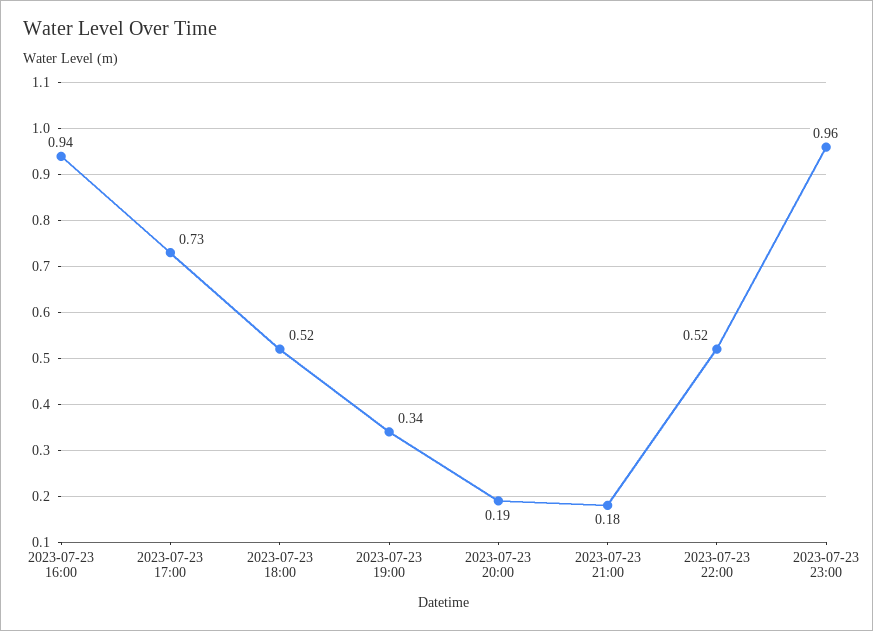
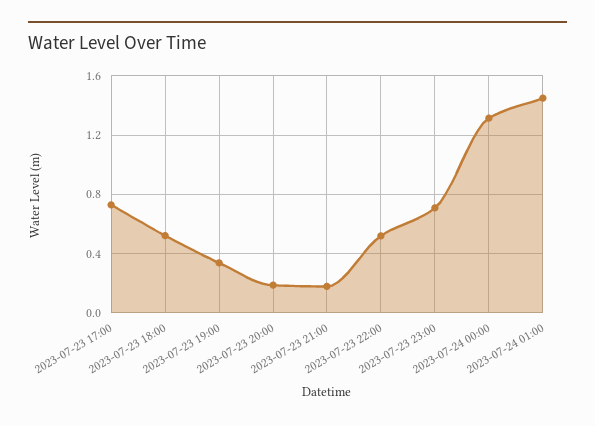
2023-07-23 16:00: 0.94 -> none
2023-07-23 23:00: 0.96 -> 0.7
2023-07-24 00:00: none -> 1.3
2023-07-24 01:00: none -> 1.45

